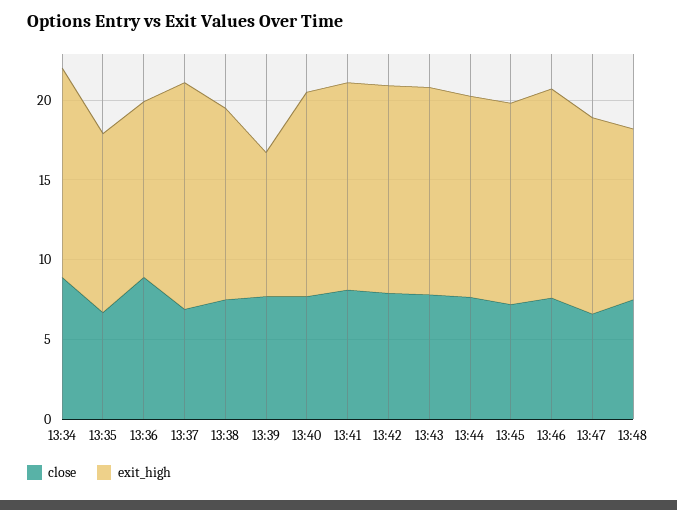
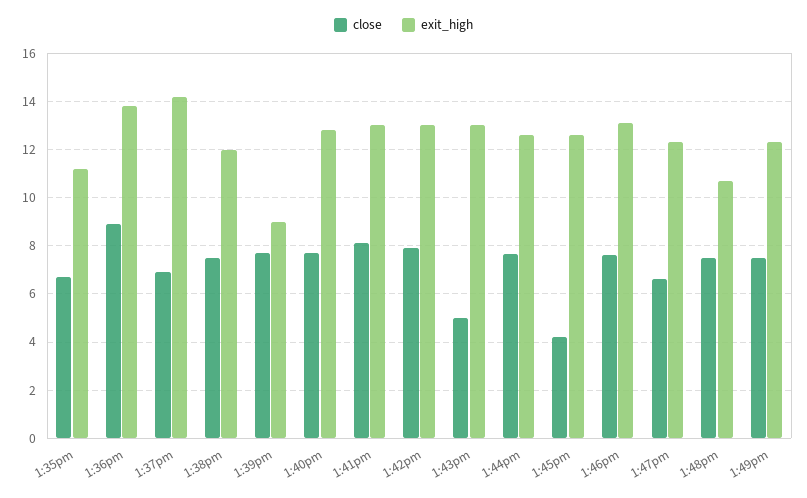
close, 13:34: 9 -> none
exit_high, 13:34: 13 -> none
exit_high, 13:36: 11 -> 13.75
close, 13:43: 8 -> 5
close, 13:45: 7 -> 4.25
close, 1:49pm: none -> 7.5
exit_high, 1:49pm: none -> 12.25

